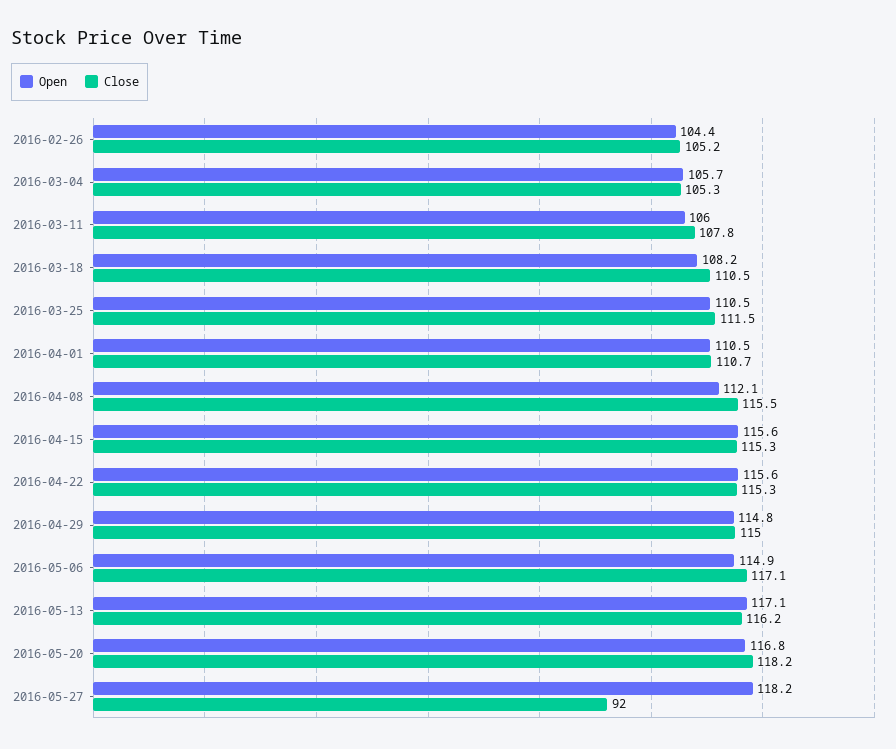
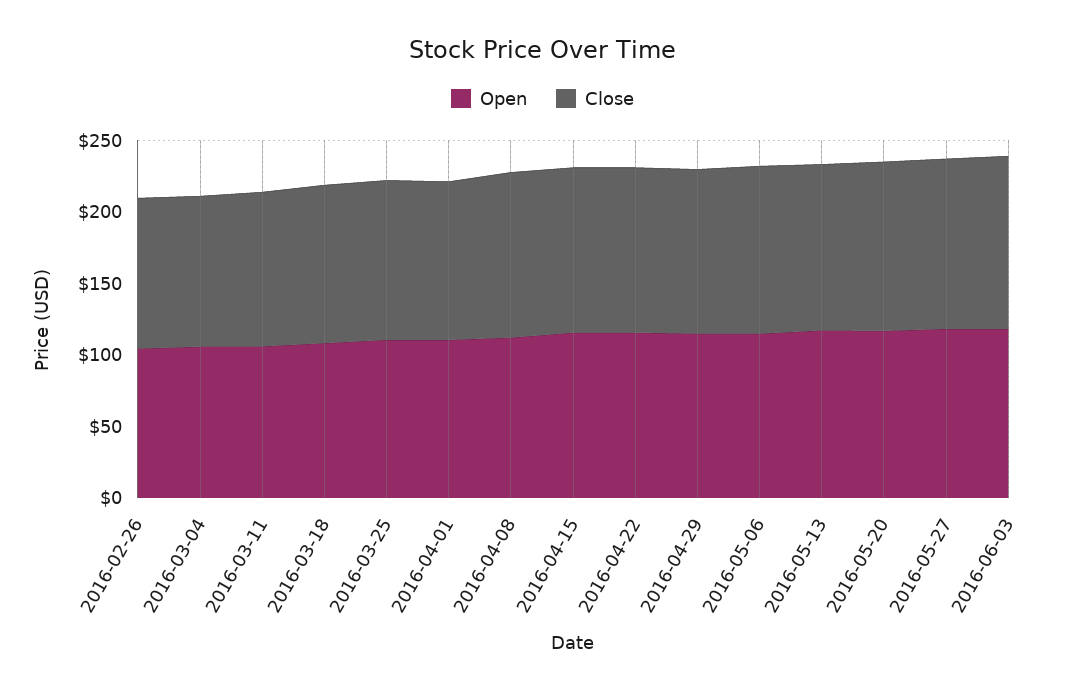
Close, 2016-05-27: 92 -> 120
Open, 2016-06-03: none -> 120
Close, 2016-06-03: none -> 120

